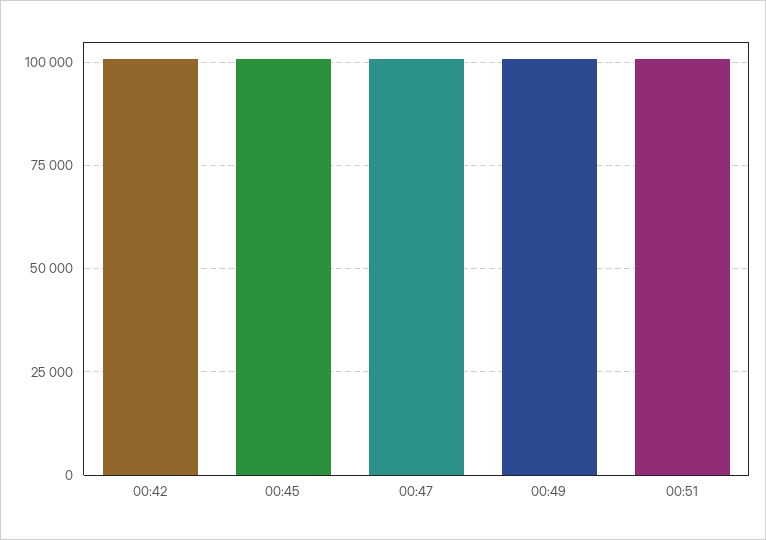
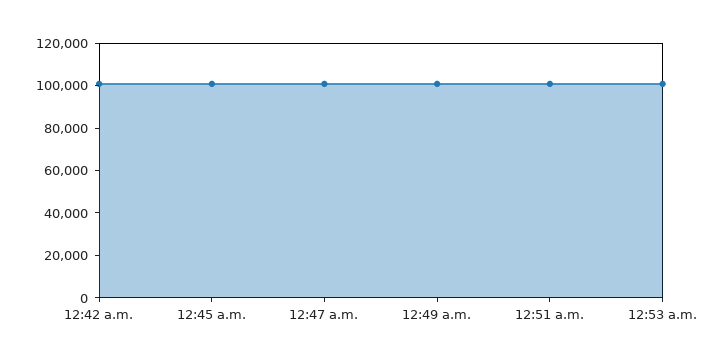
12:53 a.m.: none -> 100000

